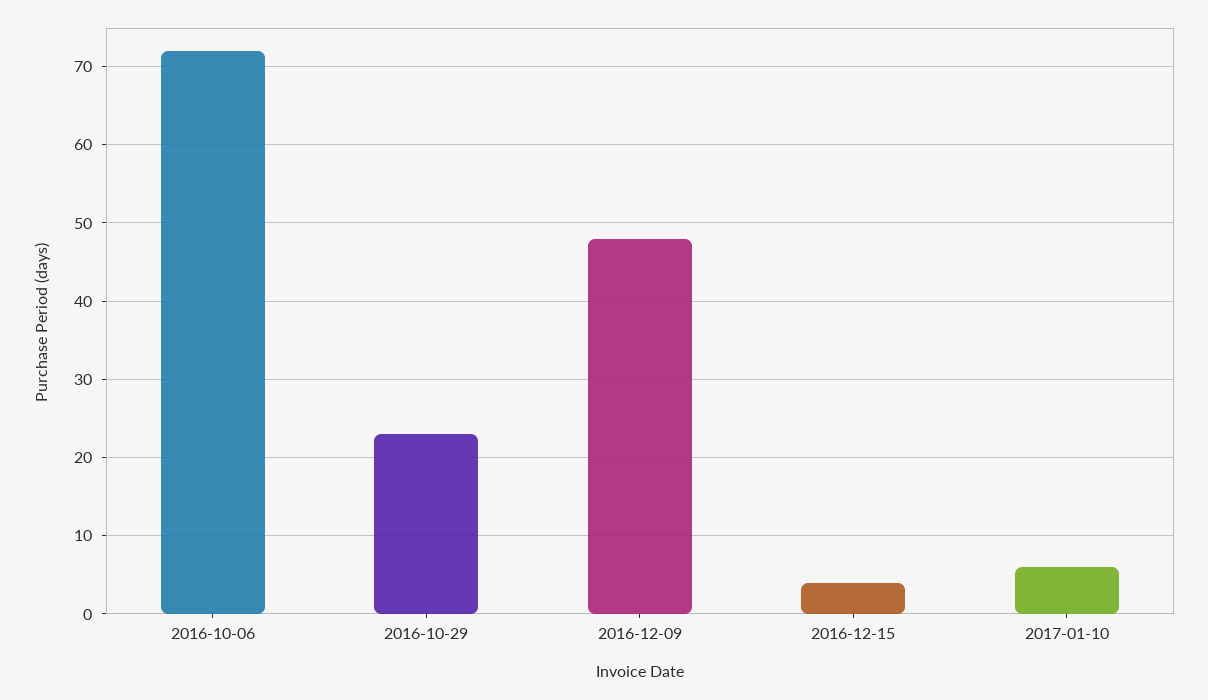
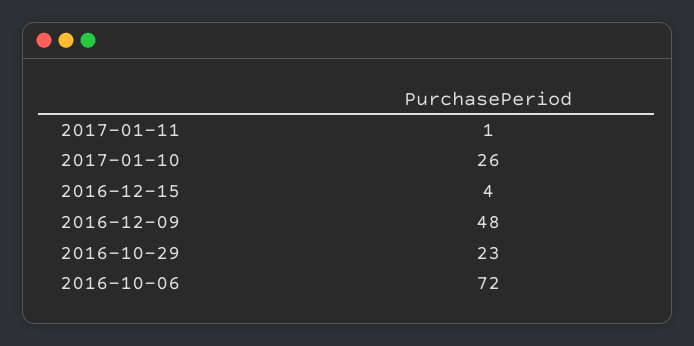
2017-01-10: 6 -> 26
2017-01-11: none -> 1

